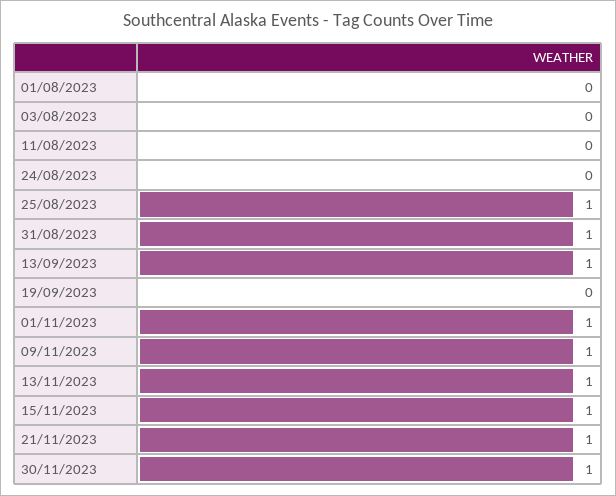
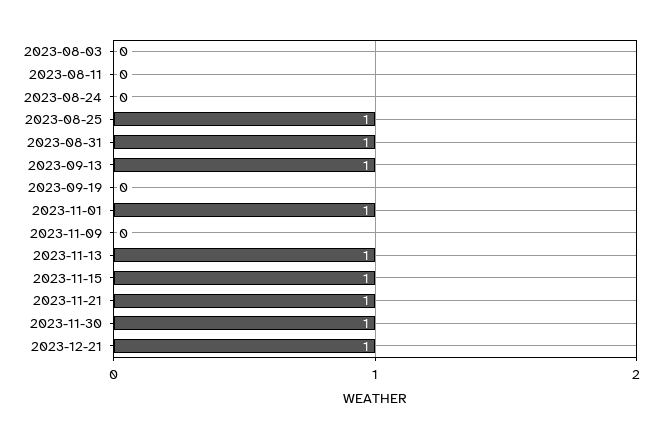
01/08/2023: 0 -> none
09/11/2023: 1 -> 0
2023-12-21: none -> 1

